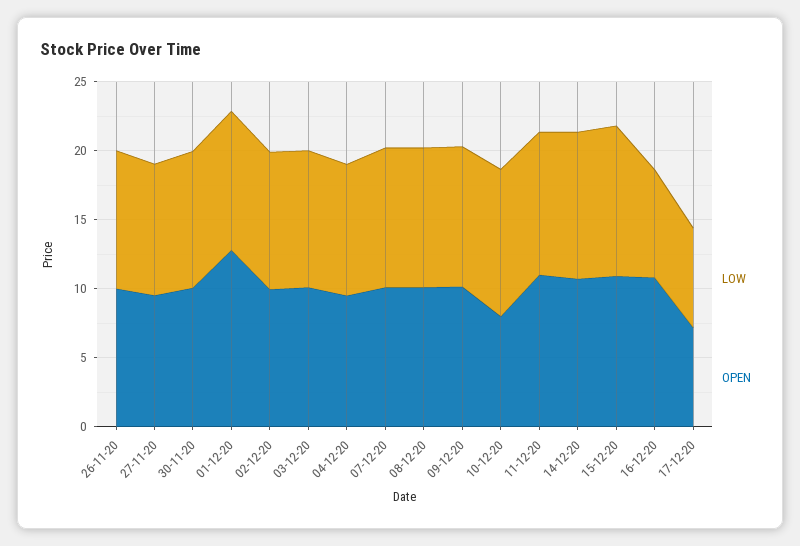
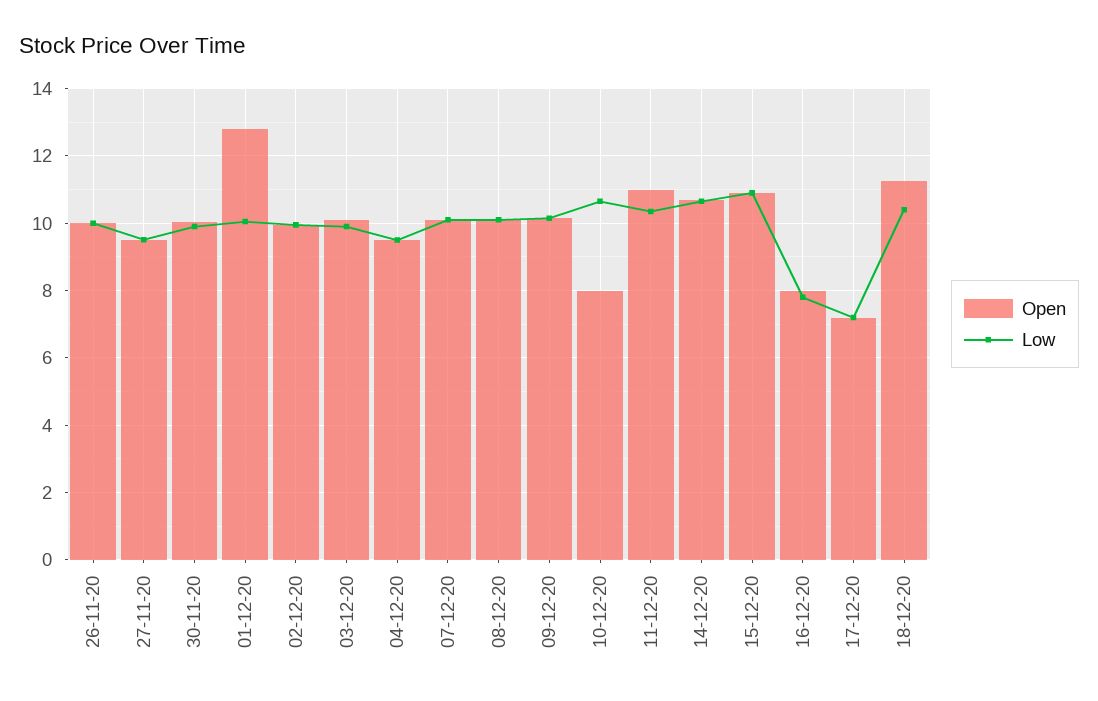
OPEN, 16-12-20: 11 -> 8
OPEN, 18-12-20: none -> 11.2
LOW, 18-12-20: none -> 10.4

